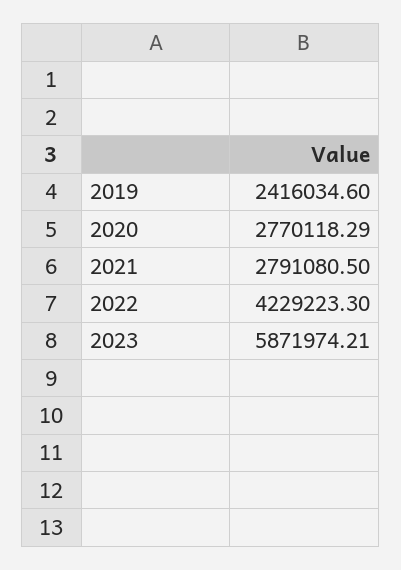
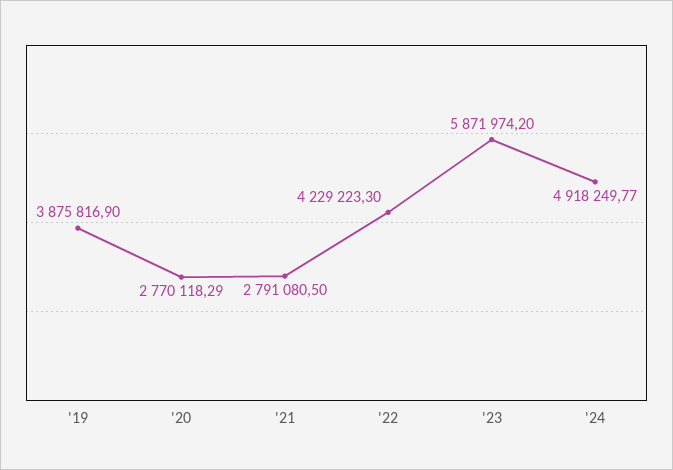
2019: 2416034.6 -> 3875816.9
2023: 5871974.21 -> 5871974.2
'24: none -> 4918249.77

